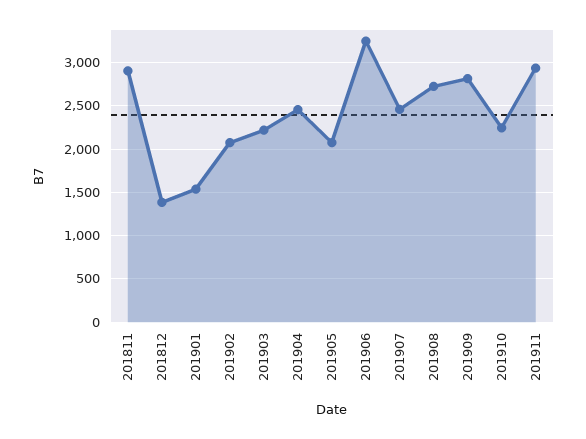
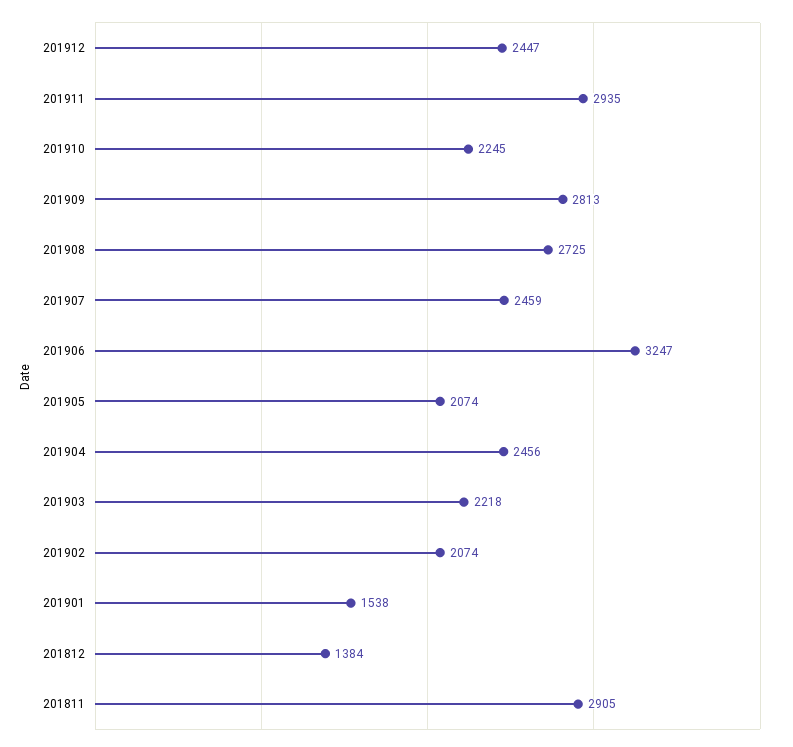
201912: none -> 2447

